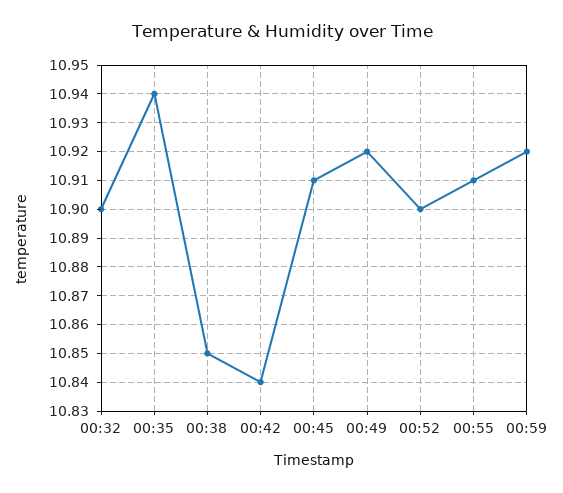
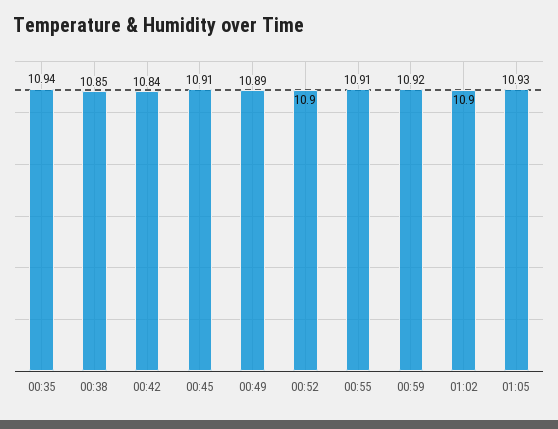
00:32: 10.9 -> none
00:49: 10.92 -> 10.89
01:02: none -> 10.9
01:05: none -> 10.93

